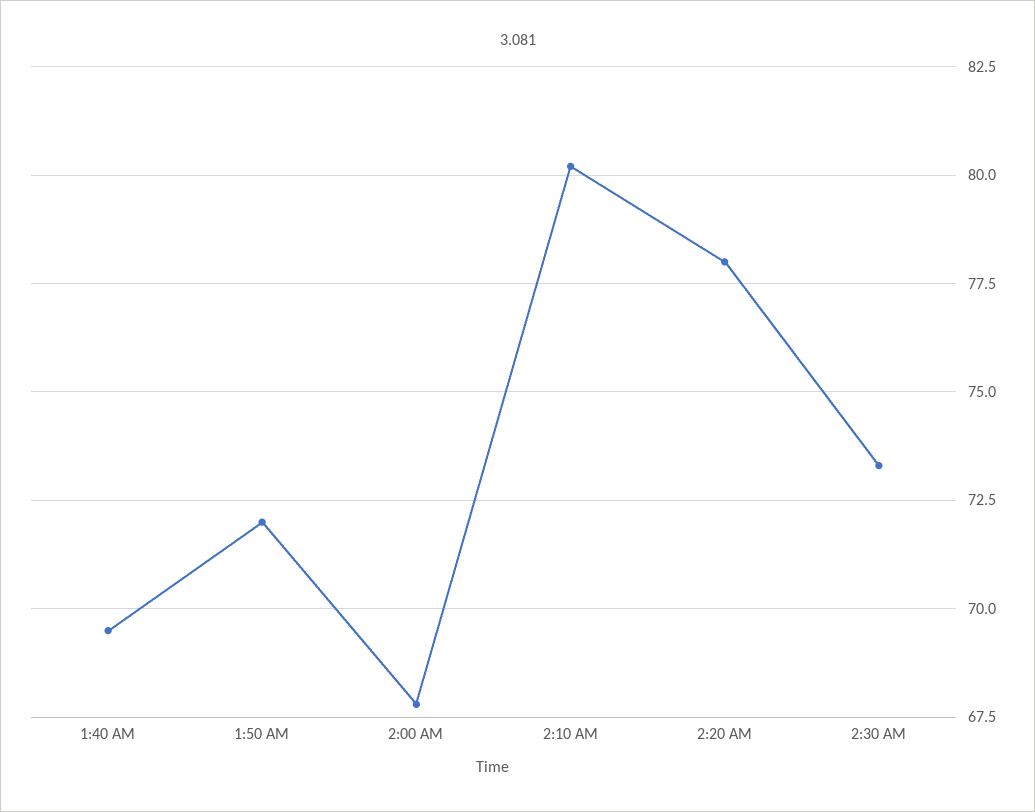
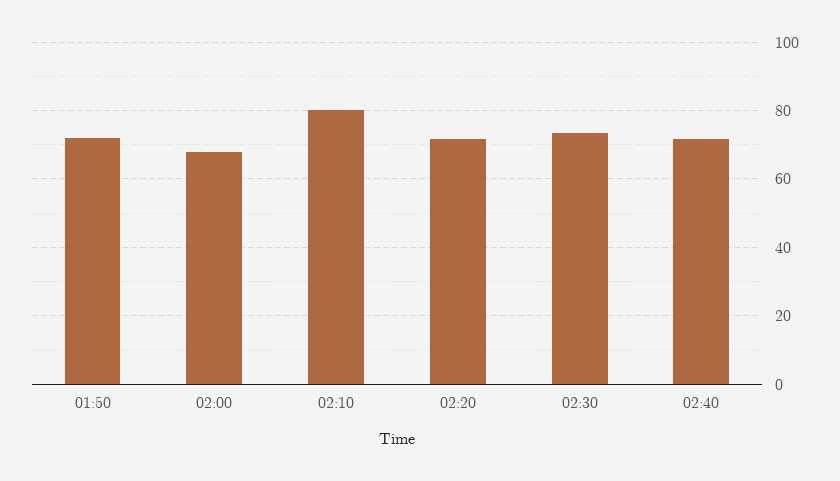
1:40 AM: 69.5 -> none
2:20 AM: 78 -> 72
02:40: none -> 72

